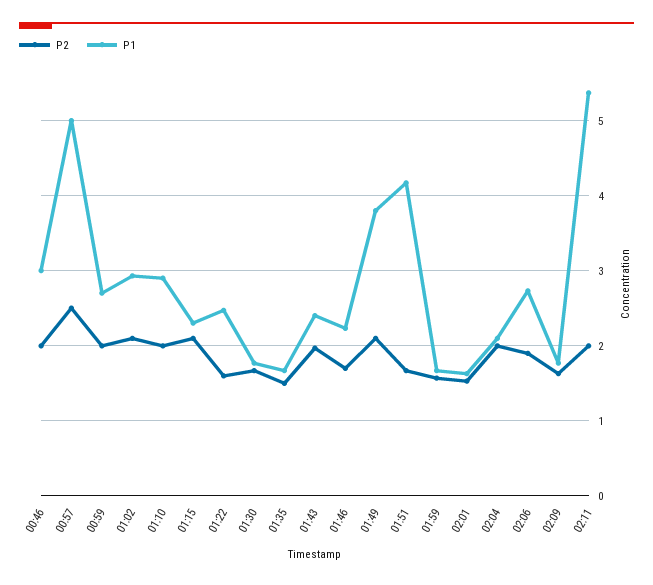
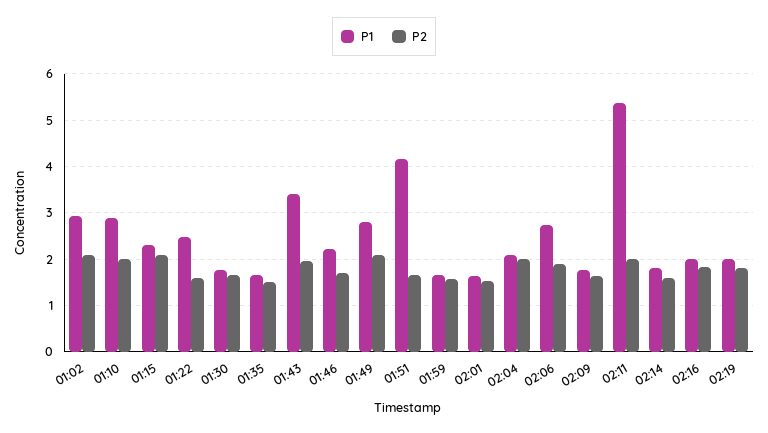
P2, 00:46: 2 -> none
P1, 00:46: 3 -> none
P2, 00:57: 2.5 -> none
P1, 00:57: 5 -> none
P2, 00:59: 2 -> none
P1, 00:59: 2.7 -> none
P1, 01:43: 2.4 -> 3.4
P1, 01:49: 3.8 -> 2.8
P1, 02:14: none -> 1.8
P2, 02:14: none -> 1.6
P1, 02:16: none -> 2
P2, 02:16: none -> 1.8
P1, 02:19: none -> 2
P2, 02:19: none -> 1.8

